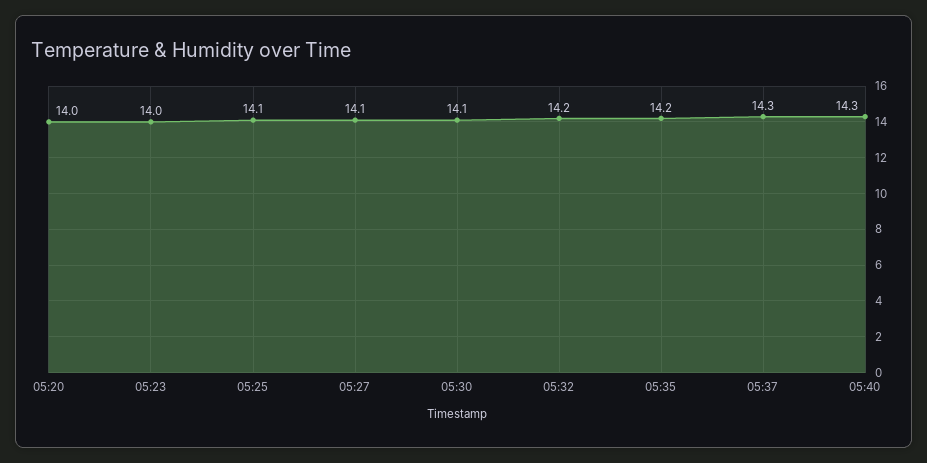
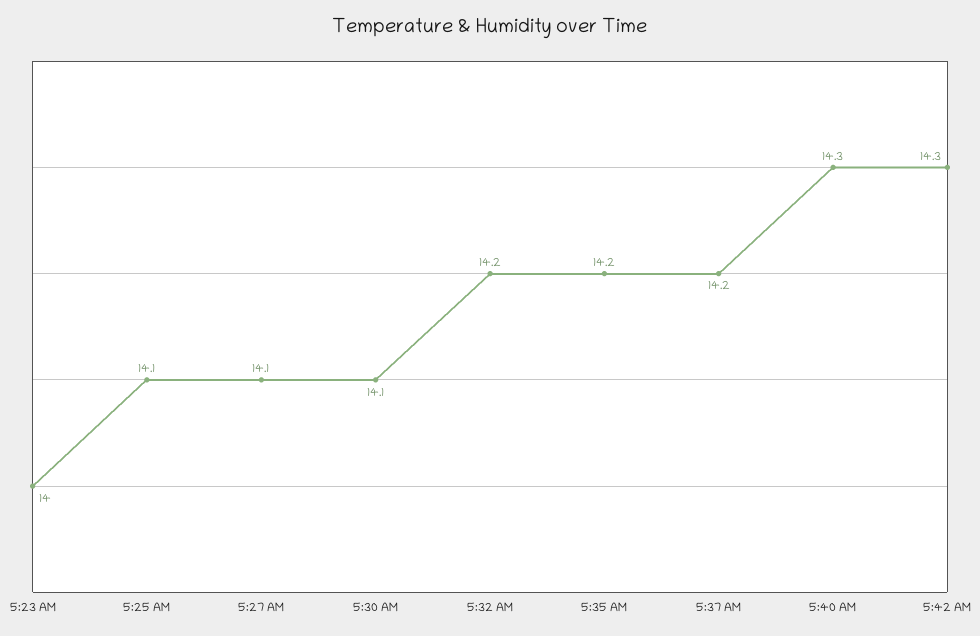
05:20: 14 -> none
05:37: 14.3 -> 14.2
5:42 AM: none -> 14.3

